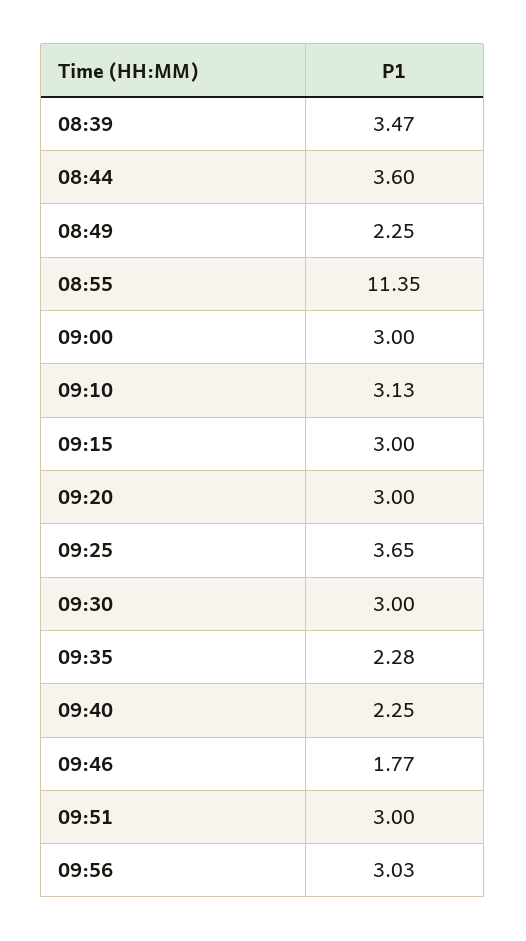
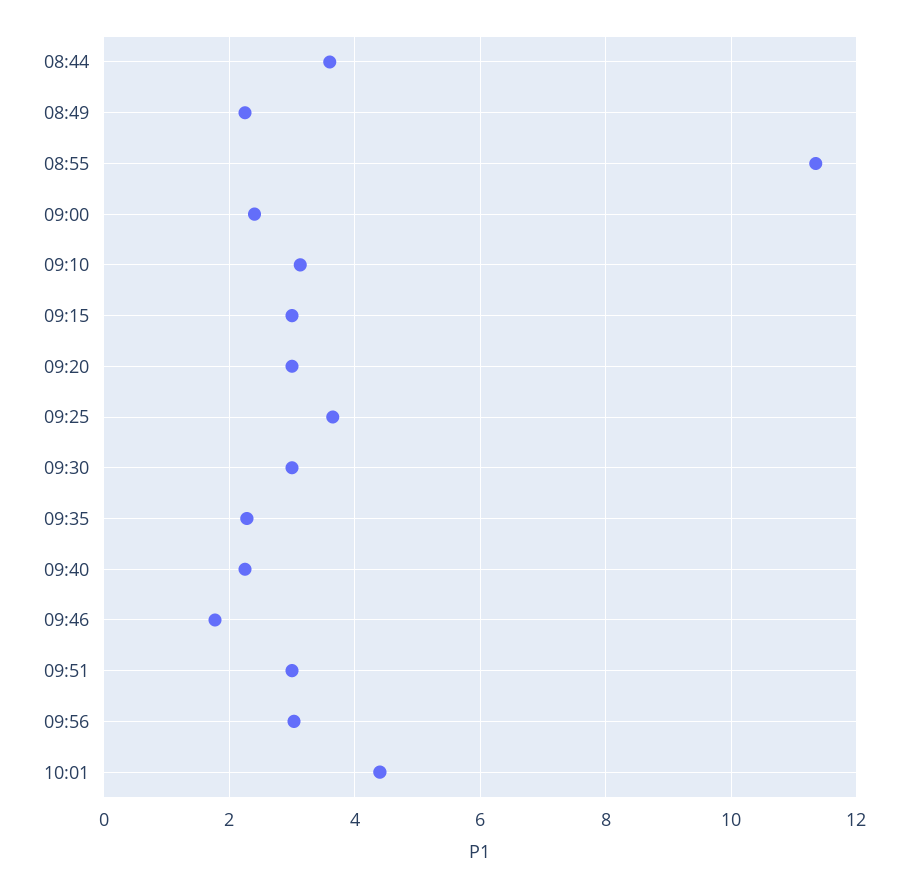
08:39: 3.47 -> none
09:00: 3 -> 2.4
10:01: none -> 4.4

